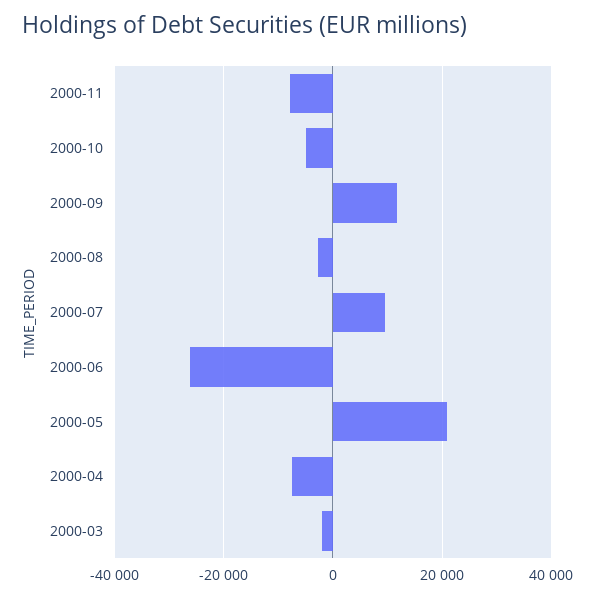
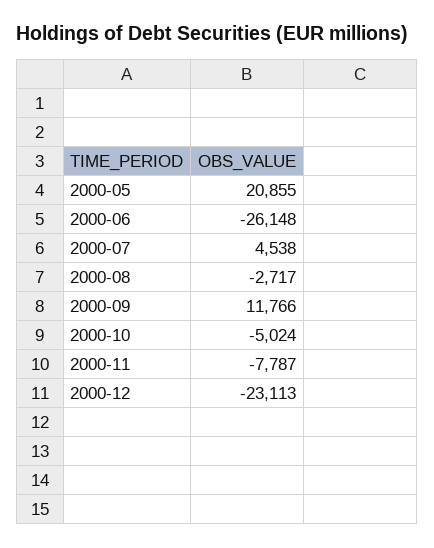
2000-07: 10000 -> 4538
2000-04: -8000 -> none
2000-03: -2000 -> none
2000-12: none -> -23113

